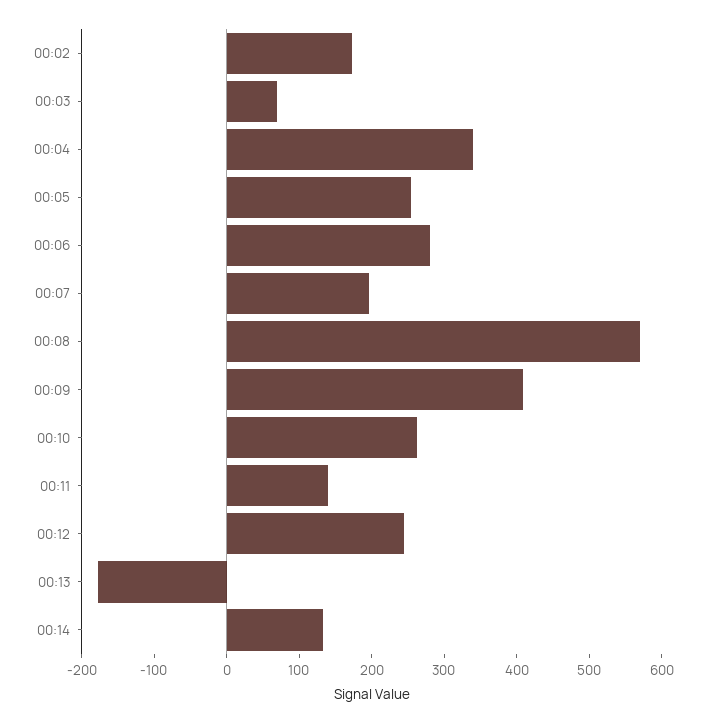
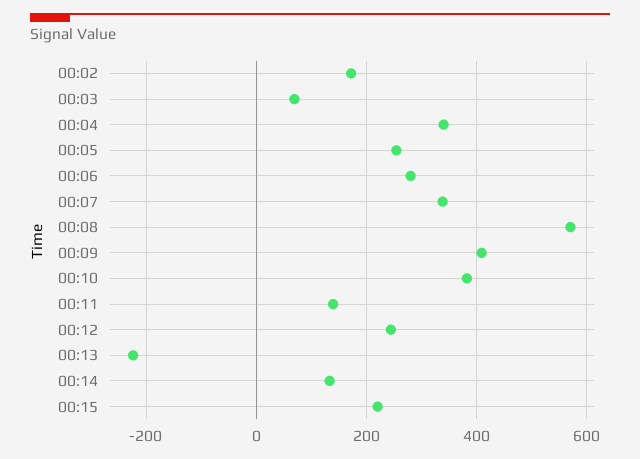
00:07: 200 -> 340
00:10: 260 -> 380
00:13: -180 -> -220
00:15: none -> 220

